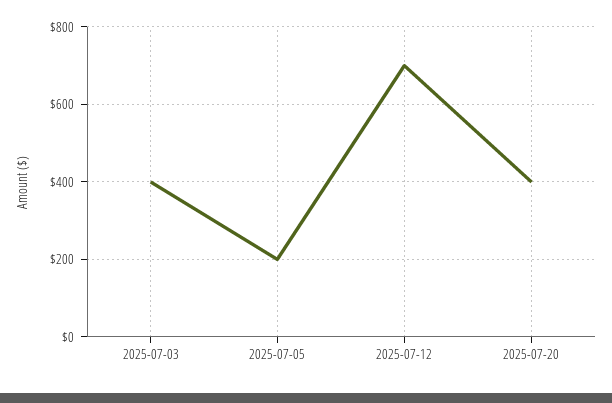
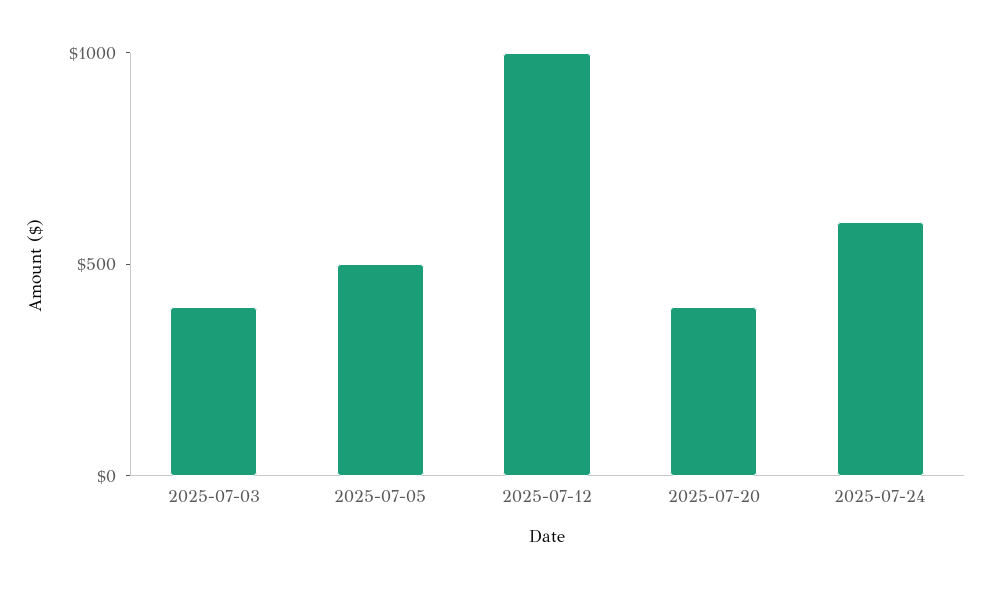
2025-07-05: 200 -> 500
2025-07-12: 700 -> 1000
2025-07-24: none -> 600

